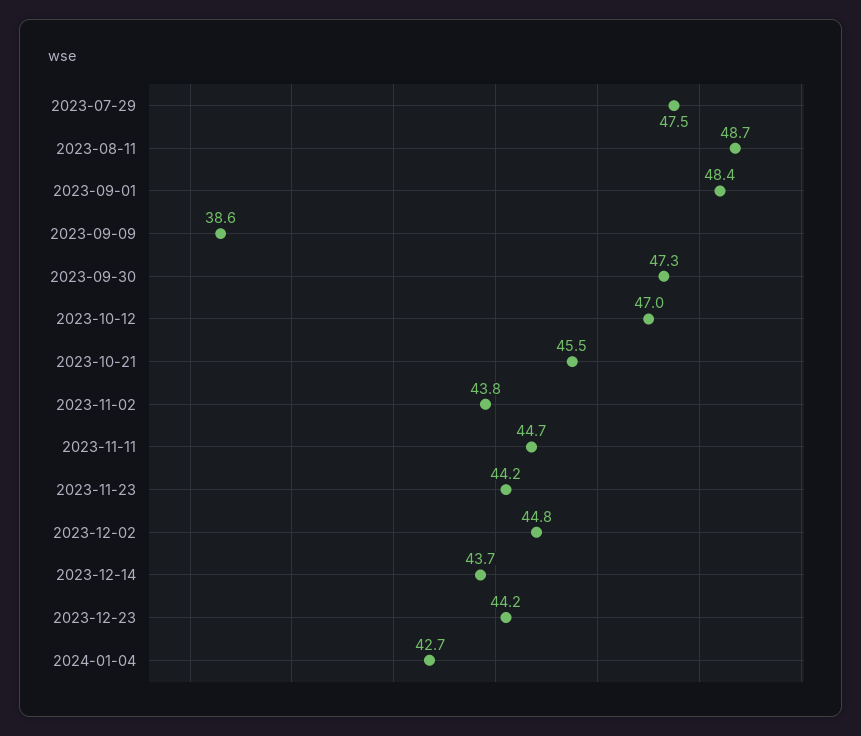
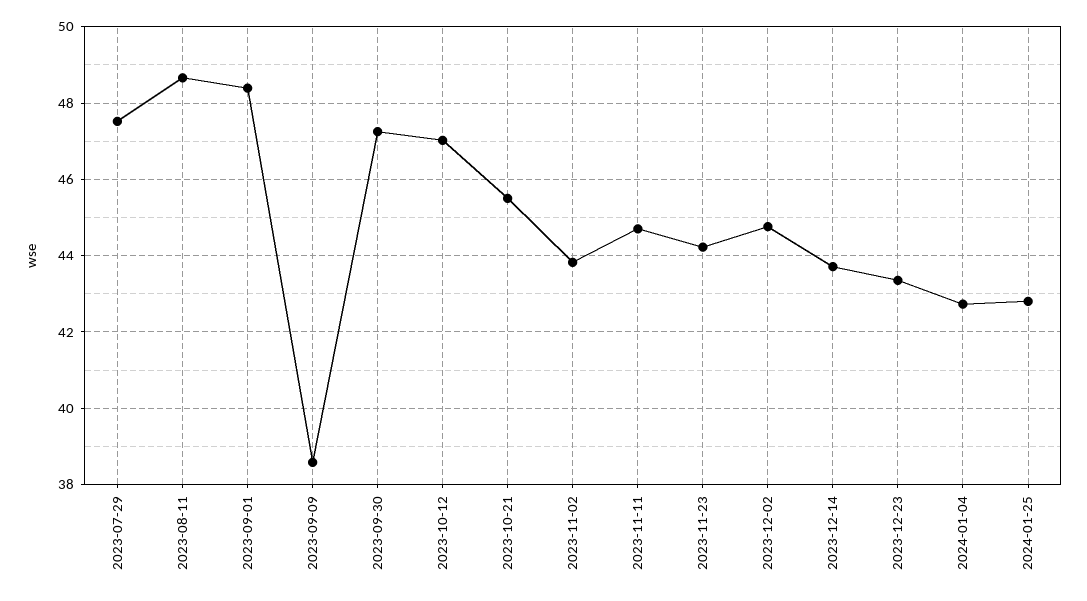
2023-12-23: 44.2 -> 43.4
2024-01-25: none -> 42.8

